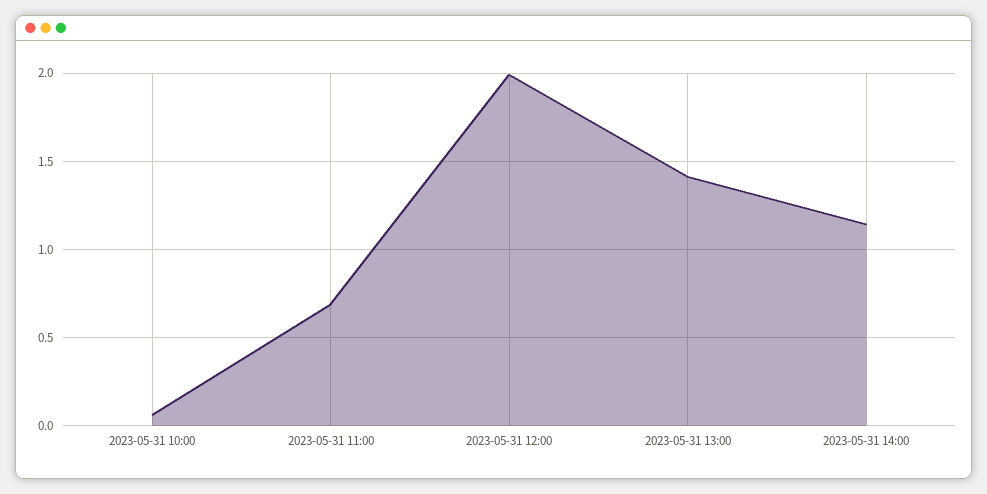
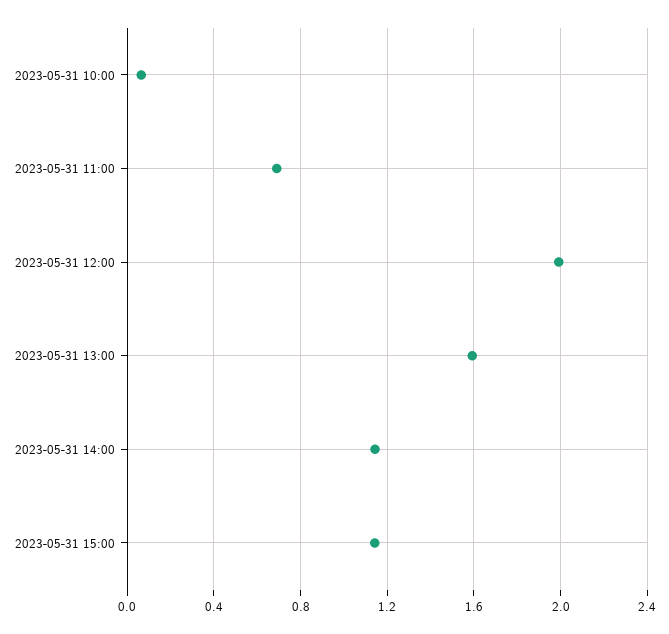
2023-05-31 13:00: 1.4 -> 1.6
2023-05-31 15:00: none -> 1.15

